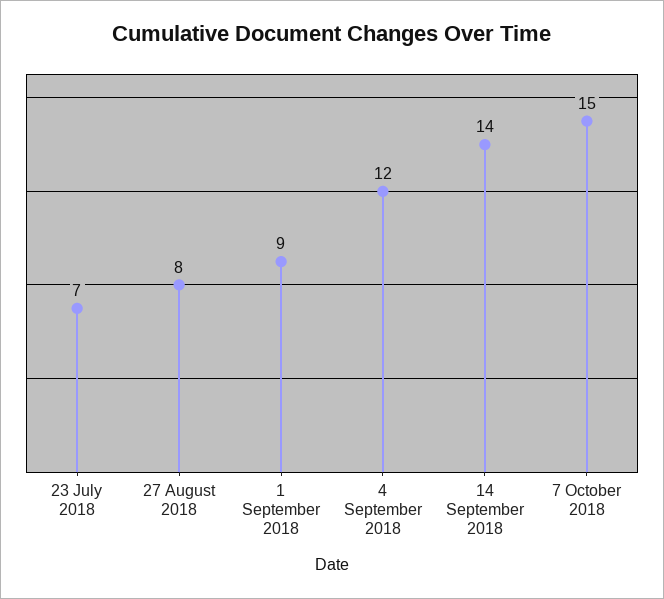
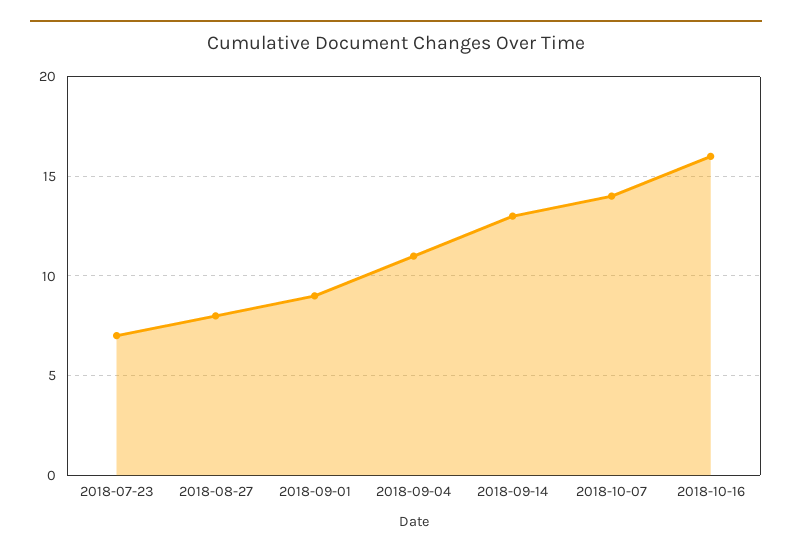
4 September 2018: 12 -> 11
14 September 2018: 14 -> 13
7 October 2018: 15 -> 14
2018-10-16: none -> 16

